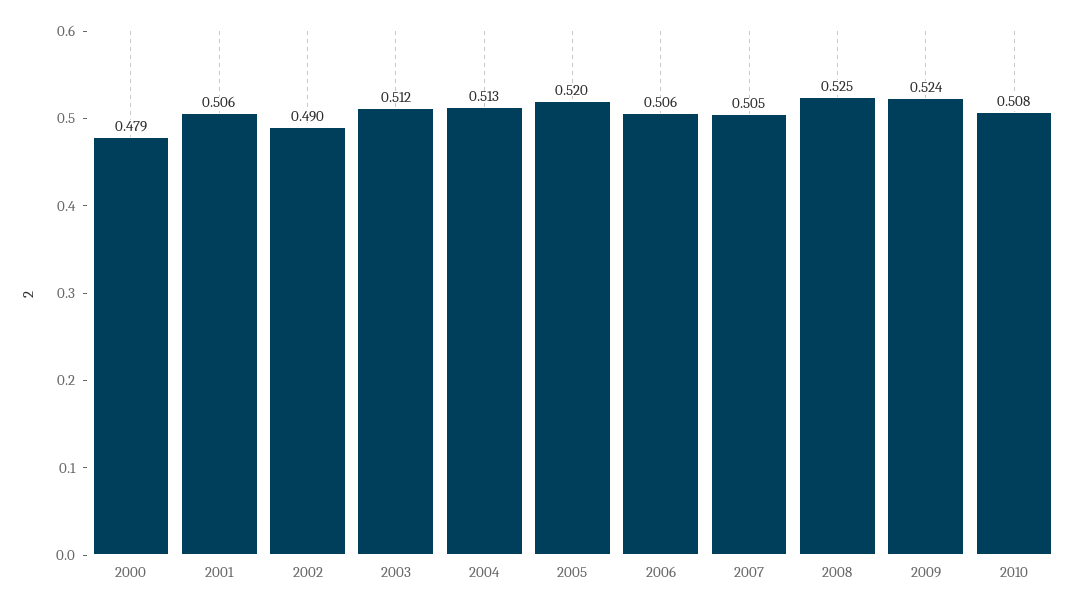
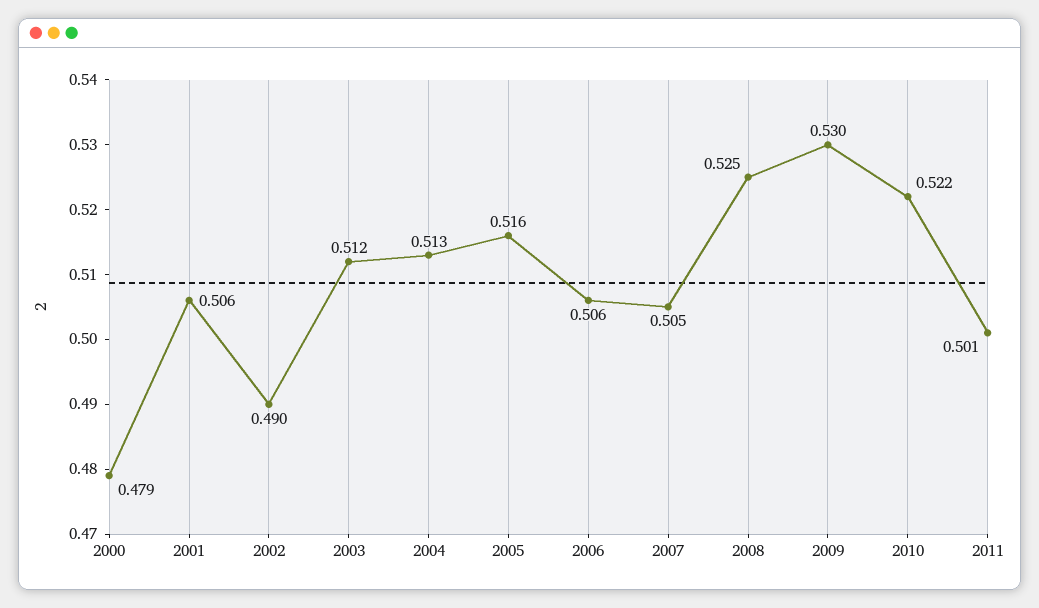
2005: 0.52 -> 0.516
2009: 0.524 -> 0.53
2010: 0.508 -> 0.522
2011: none -> 0.501

